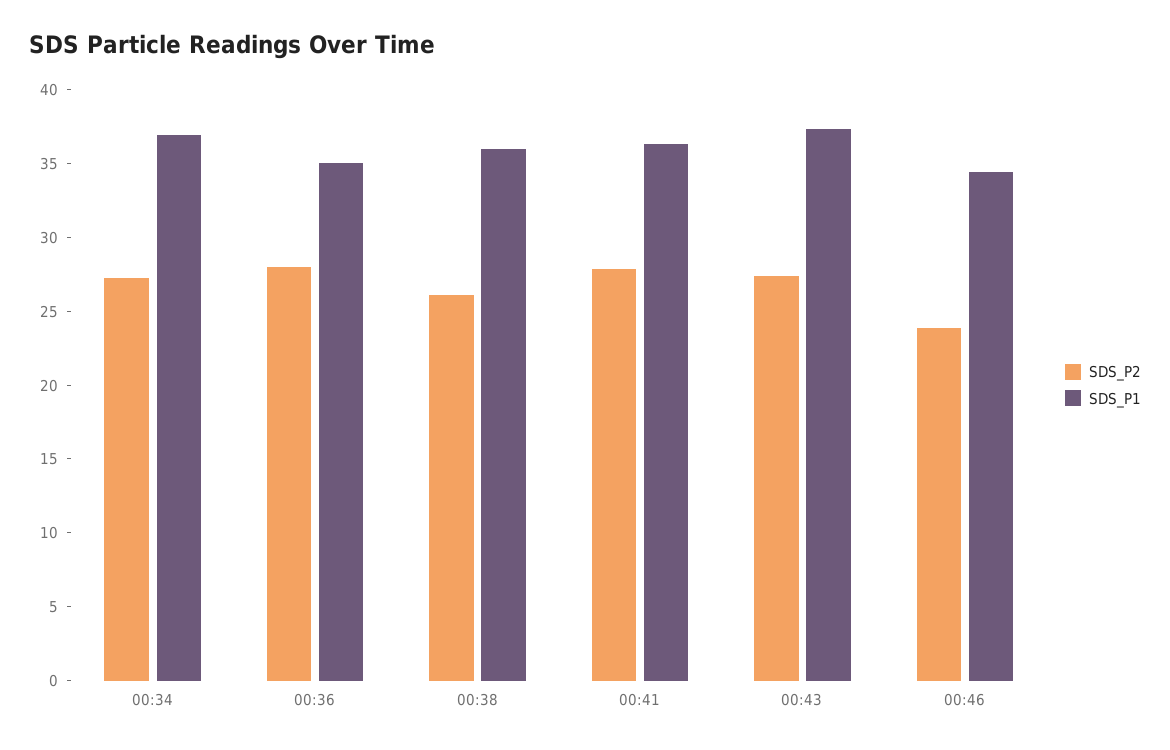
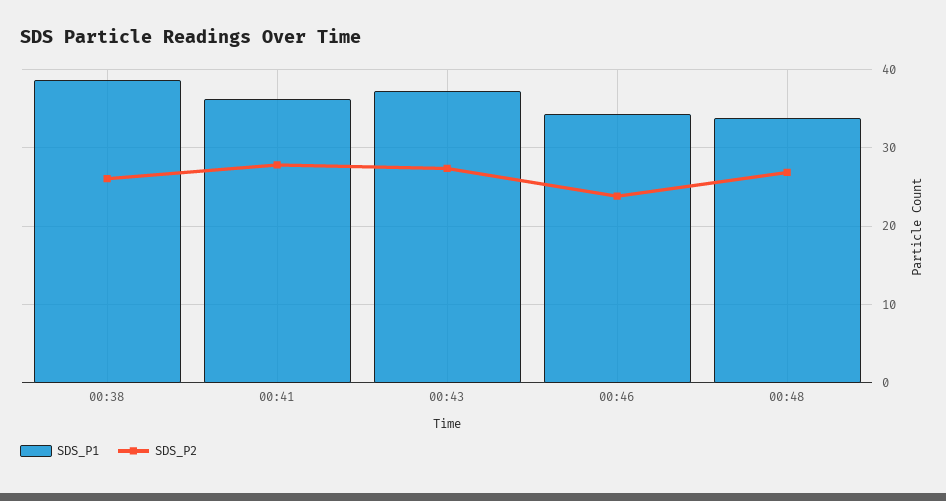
SDS_P2, 00:34: 27 -> none
SDS_P1, 00:34: 37 -> none
SDS_P2, 00:36: 28 -> none
SDS_P1, 00:36: 35 -> none
SDS_P1, 00:38: 36 -> 39
SDS_P1, 00:48: none -> 34
SDS_P2, 00:48: none -> 27

